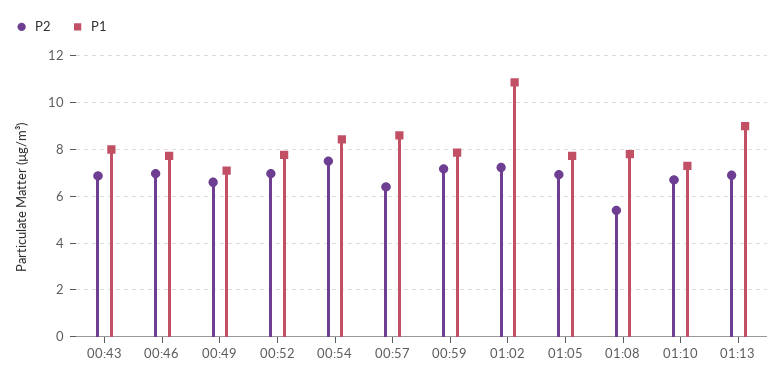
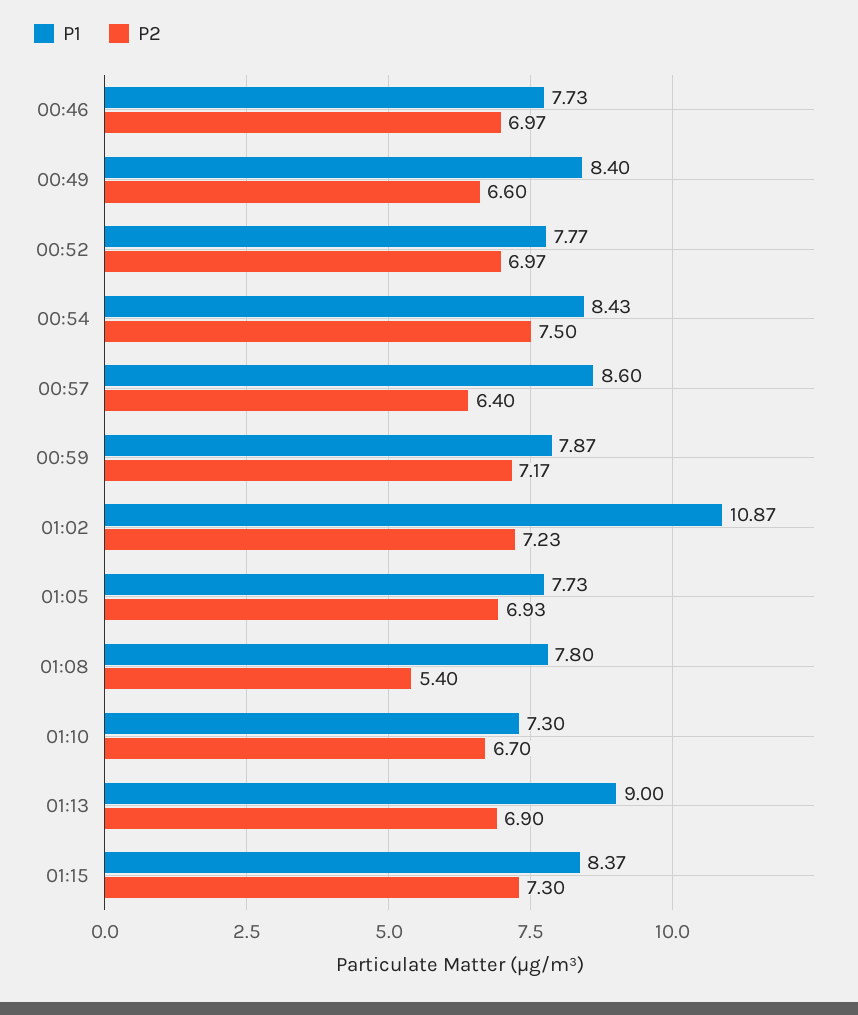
P2, 00:43: 7 -> none
P1, 00:43: 8 -> none
P1, 00:49: 7 -> 8.4
P1, 01:15: none -> 8.37
P2, 01:15: none -> 7.3

